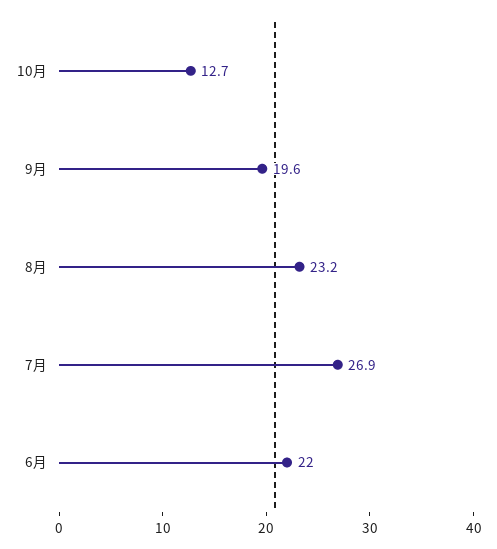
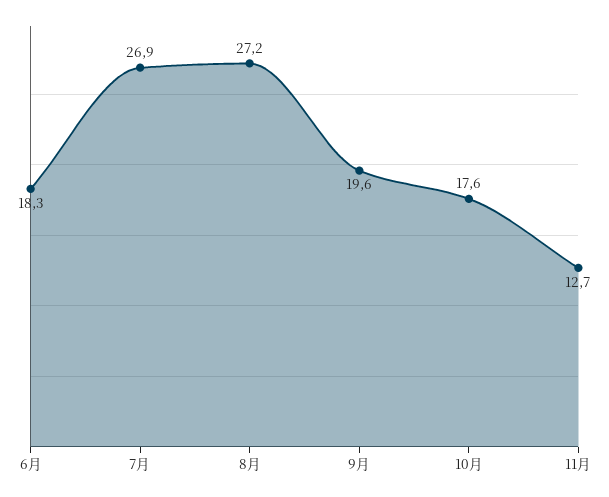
10月: 12.7 -> 17.6
8月: 23.2 -> 27.2
6月: 22 -> 18.3
11月: none -> 12.7

